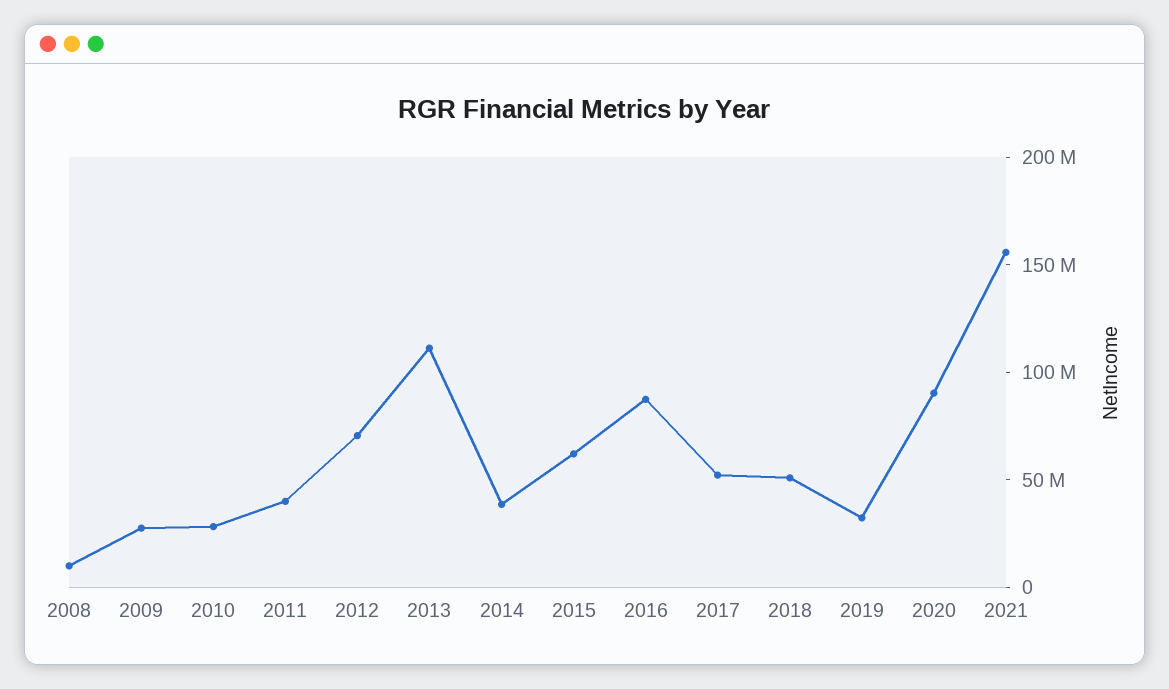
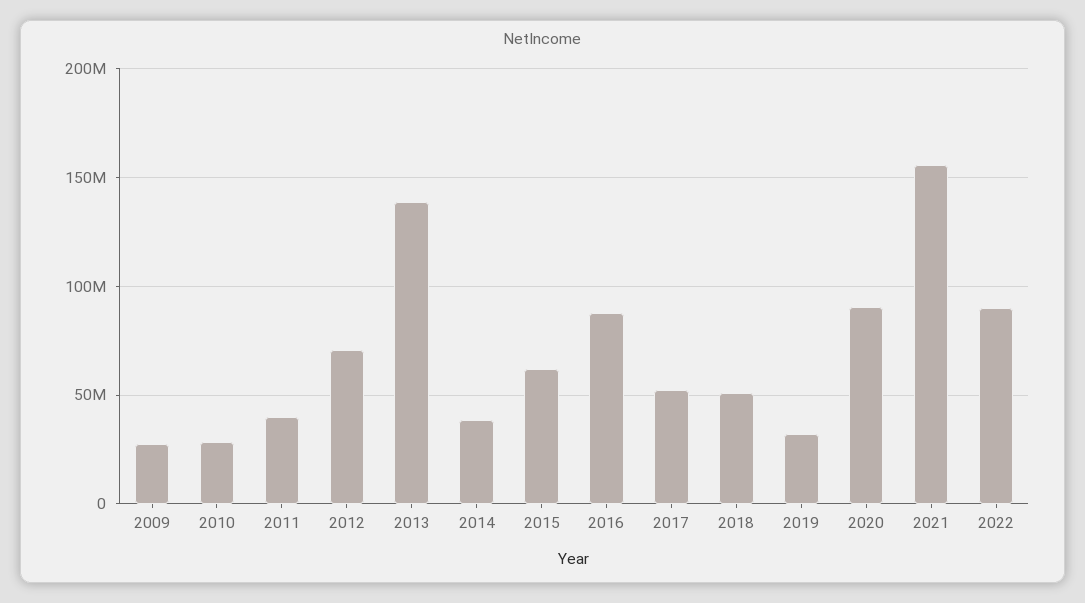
2008: 10000000 -> none
2013: 110000000 -> 140000000
2022: none -> 90000000

